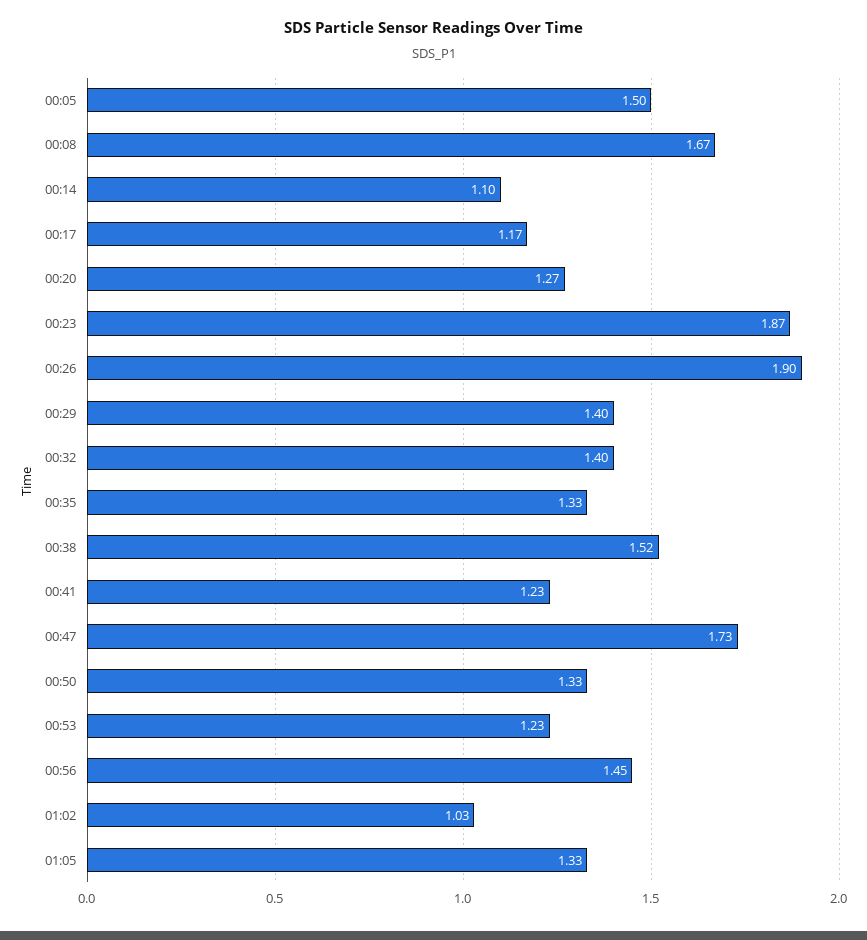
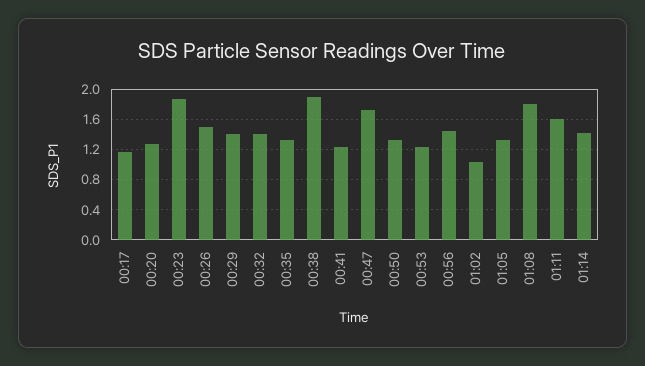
00:05: 1.5 -> none
00:08: 1.67 -> none
00:14: 1.1 -> none
00:26: 1.9 -> 1.5
00:38: 1.52 -> 1.9
01:08: none -> 1.8
01:11: none -> 1.6
01:14: none -> 1.4

